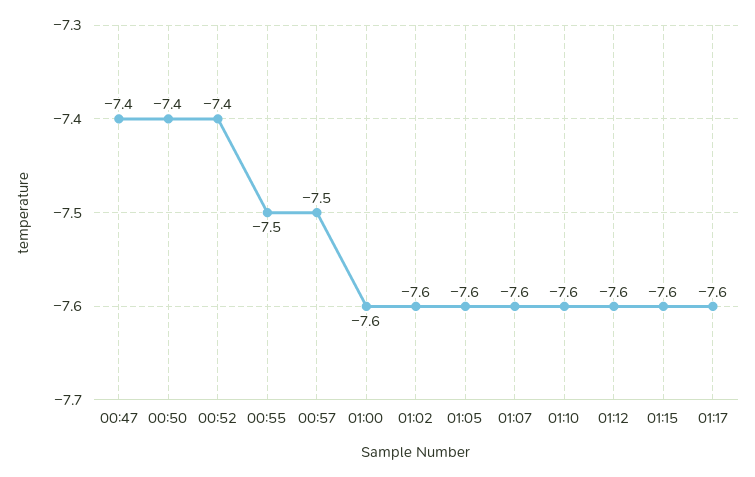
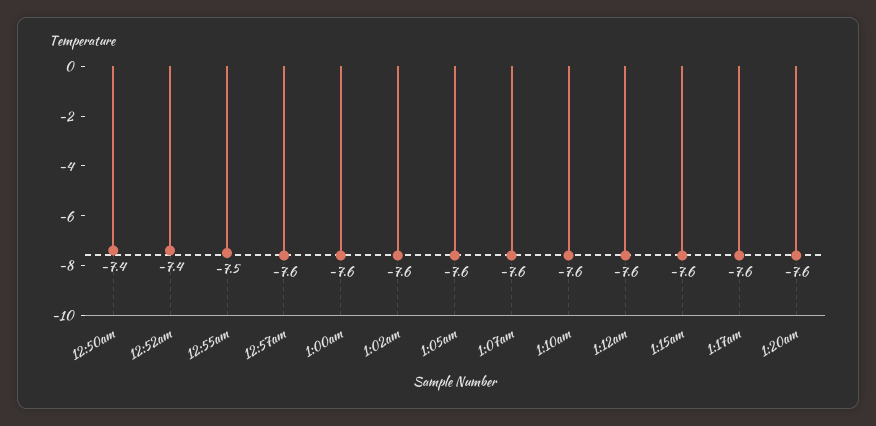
00:47: -7.4 -> none
00:57: -7.5 -> -7.6
1:20am: none -> -7.6

